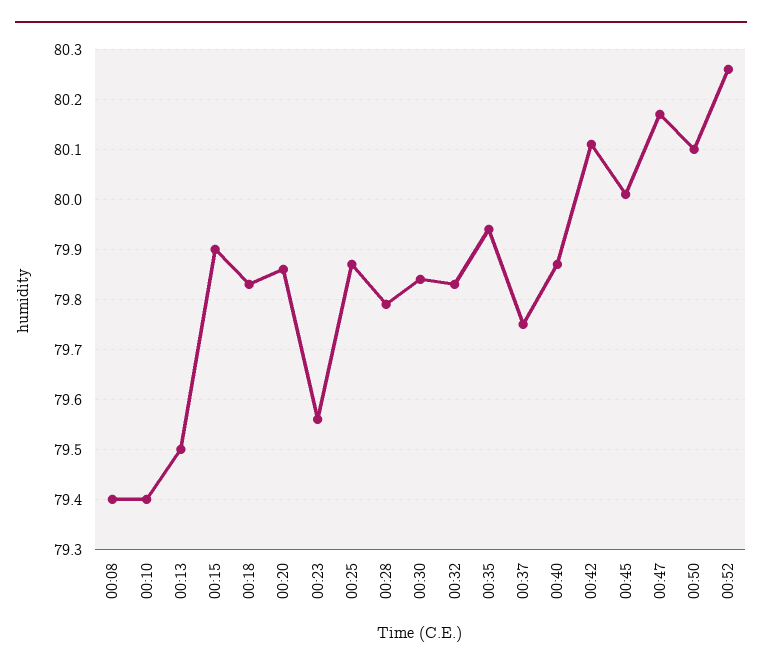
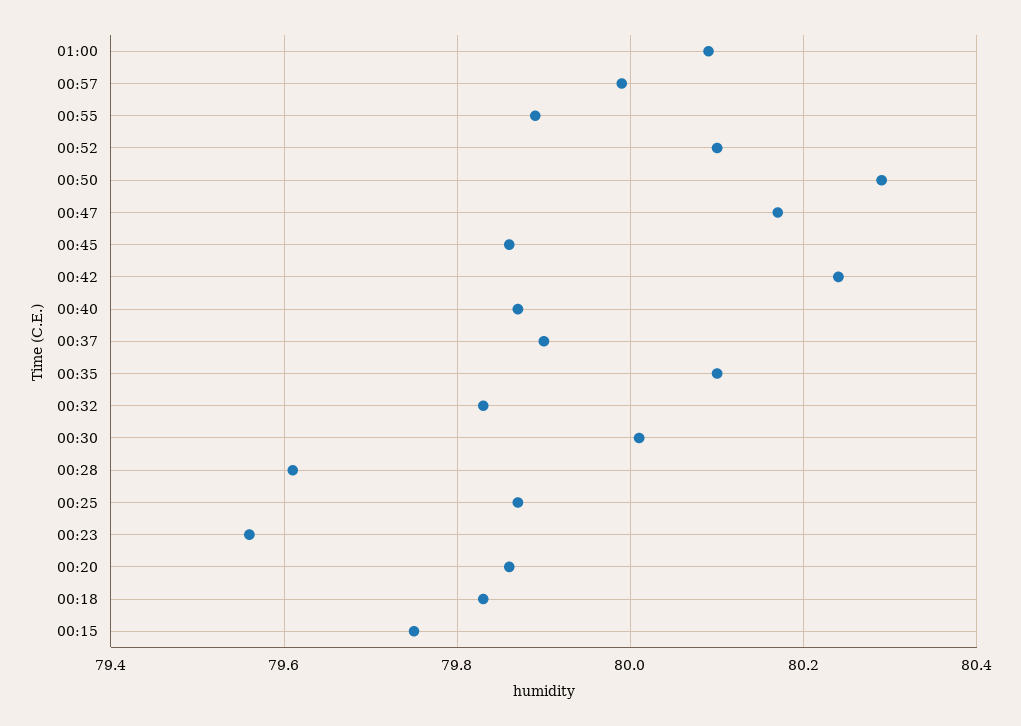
00:08: 79.4 -> none
00:10: 79.4 -> none
00:13: 79.5 -> none
00:15: 79.9 -> 79.75
00:28: 79.8 -> 79.6
00:30: 79.85 -> 80
00:35: 79.95 -> 80.1
00:37: 79.75 -> 79.9
00:42: 80.1 -> 80.25
00:45: 80 -> 79.85
00:50: 80.1 -> 80.3
00:52: 80.25 -> 80.1
01:00: none -> 80.1
00:57: none -> 80
00:55: none -> 79.9

